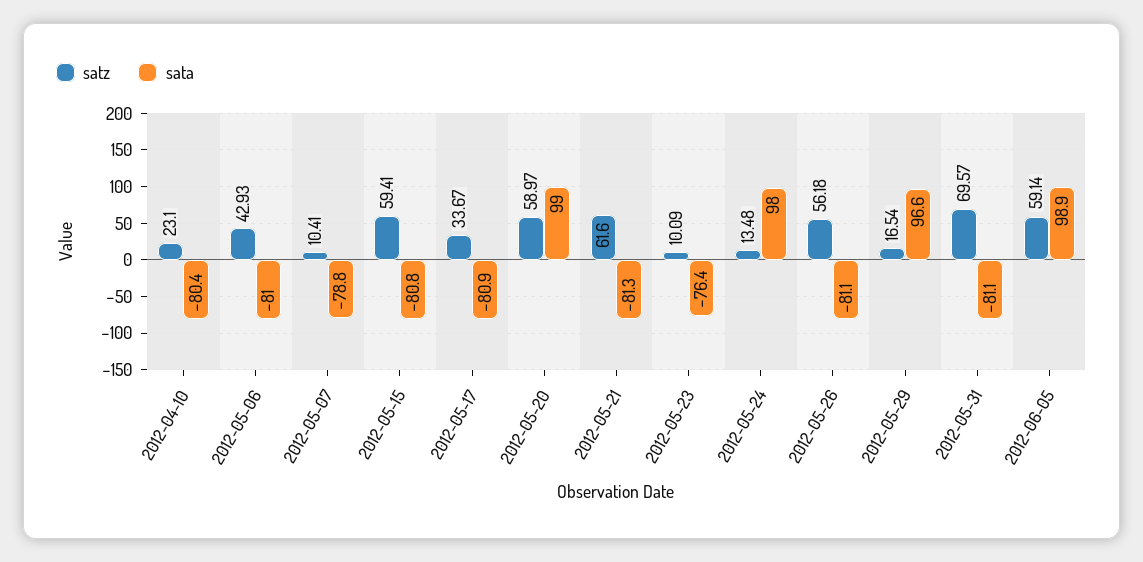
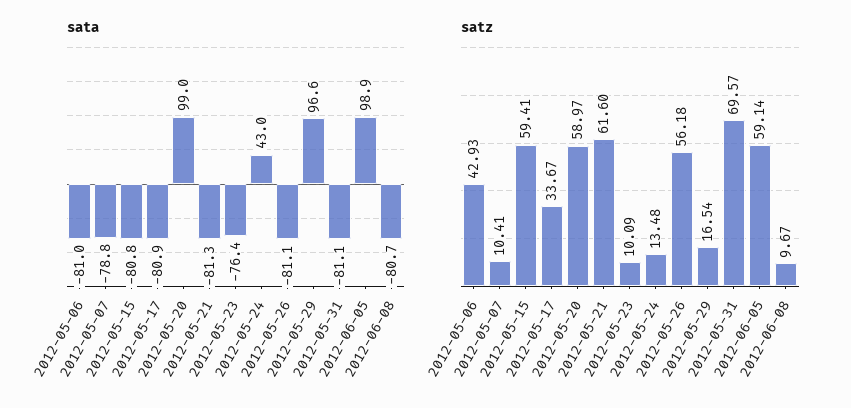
satz, 2012-04-10: 23.1 -> none
sata, 2012-04-10: -80.4 -> none
sata, 2012-05-24: 98 -> 43
sata, 2012-06-08: none -> -80.7
satz, 2012-06-08: none -> 9.67

